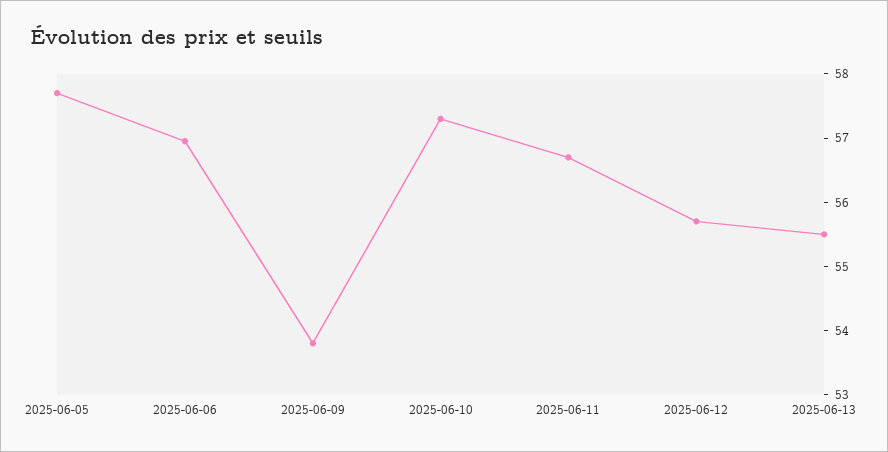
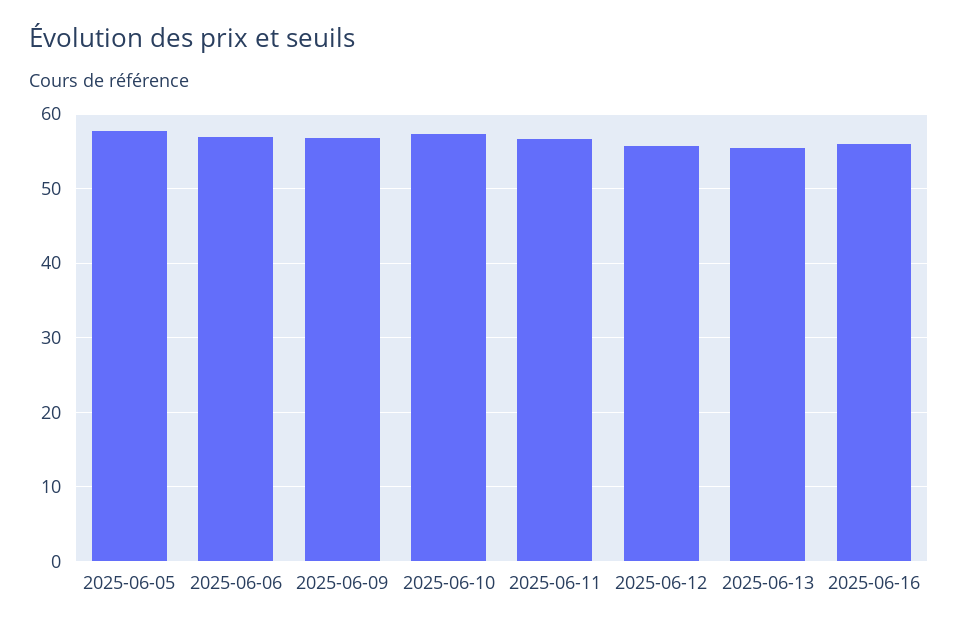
2025-06-09: 53.8 -> 57
2025-06-16: none -> 56

